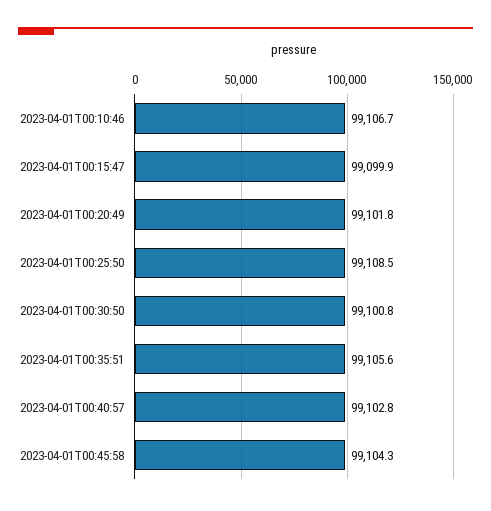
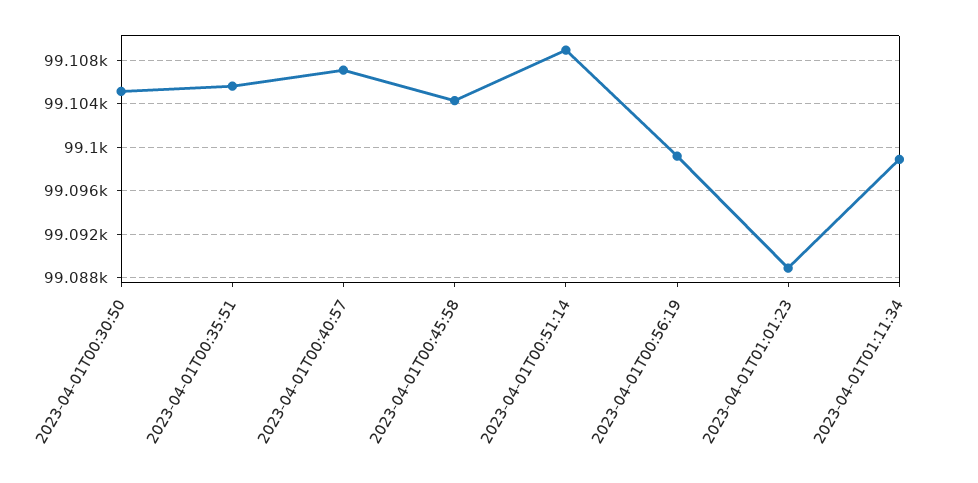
2023-04-01T00:10:46: 99106.7 -> none
2023-04-01T00:15:47: 99099.9 -> none
2023-04-01T00:20:49: 99101.8 -> none
2023-04-01T00:25:50: 99108.5 -> none
2023-04-01T00:30:50: 99100.8 -> 99105
2023-04-01T00:40:57: 99102.8 -> 99107
2023-04-01T00:51:14: none -> 99109
2023-04-01T00:56:19: none -> 99099
2023-04-01T01:01:23: none -> 99089
2023-04-01T01:11:34: none -> 99099

